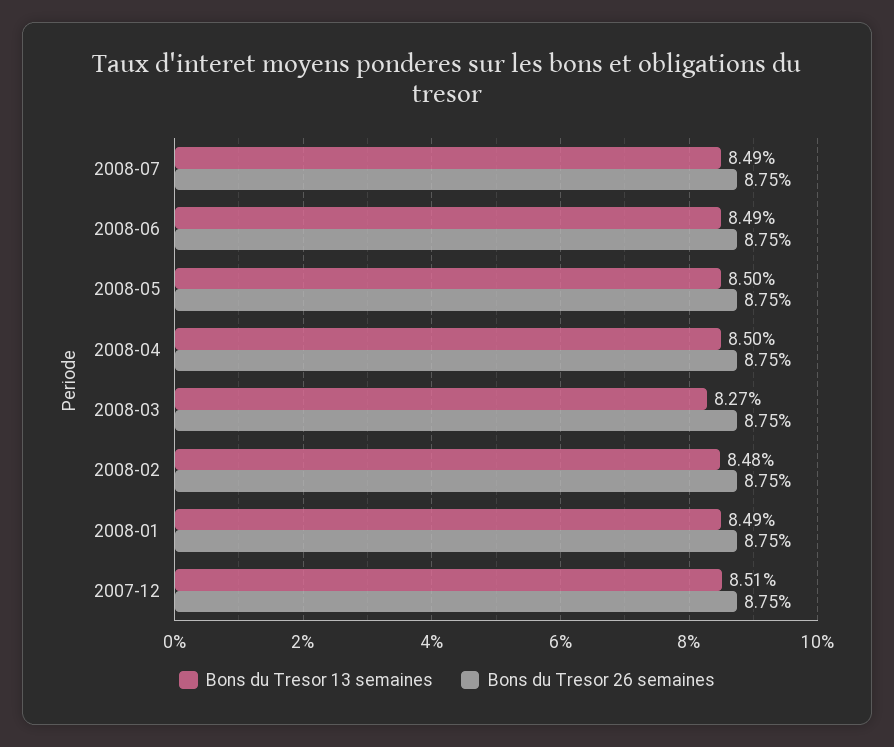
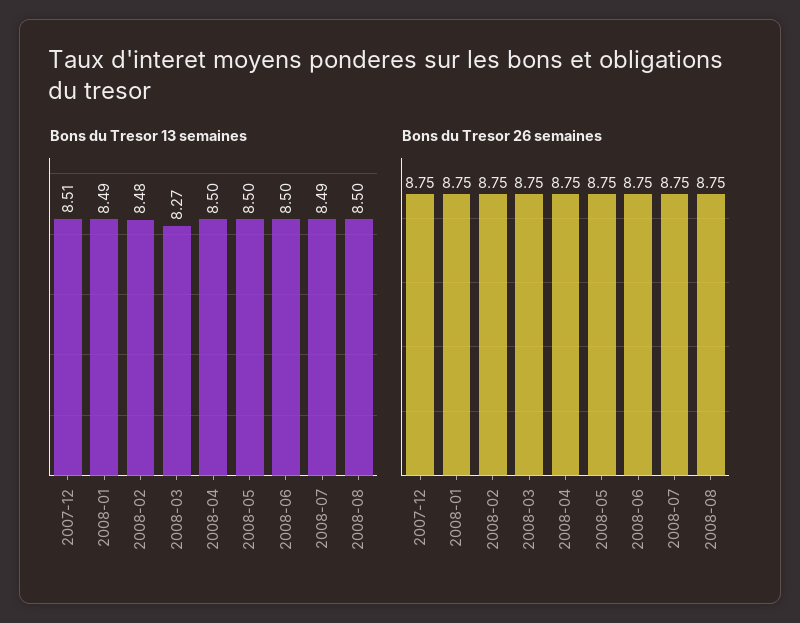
Bons du Tresor 13 semaines, 2008-06: 8.49 -> 8.5
Bons du Tresor 13 semaines, 2008-08: none -> 8.5
Bons du Tresor 26 semaines, 2008-08: none -> 8.75

